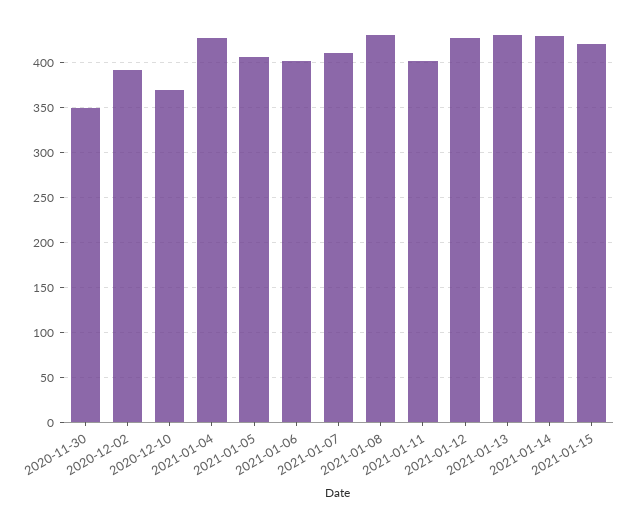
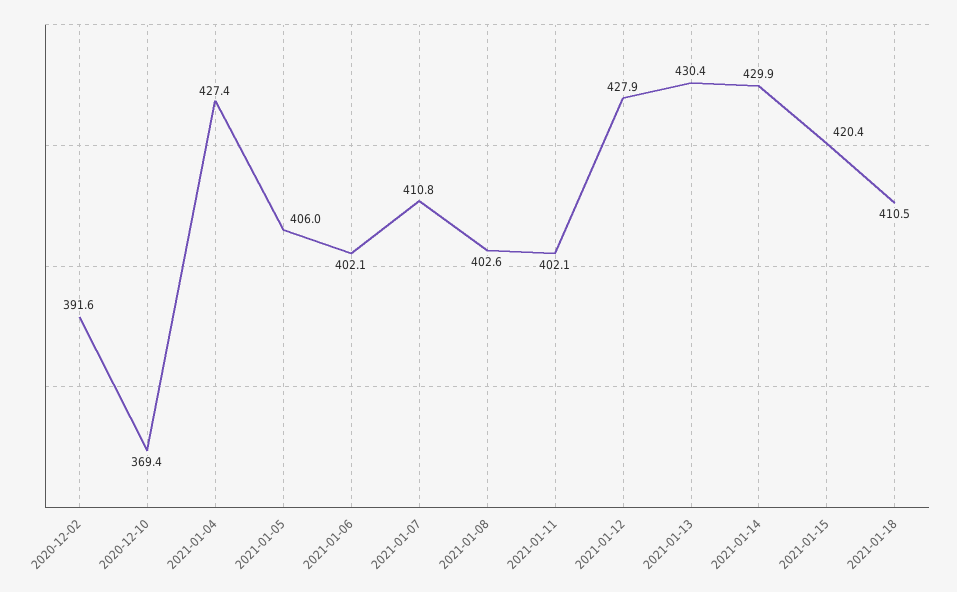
2020-11-30: 350 -> none
2021-01-08: 430 -> 402.6
2021-01-18: none -> 410.5

